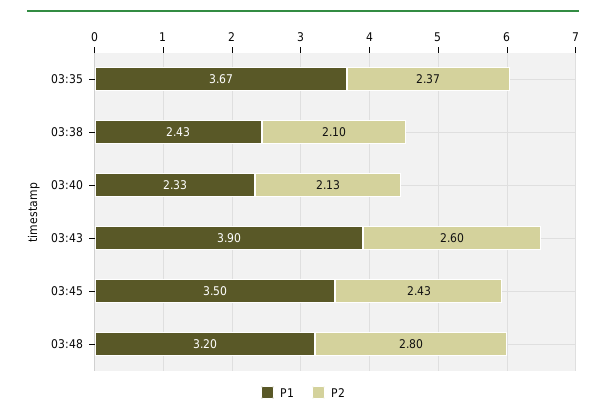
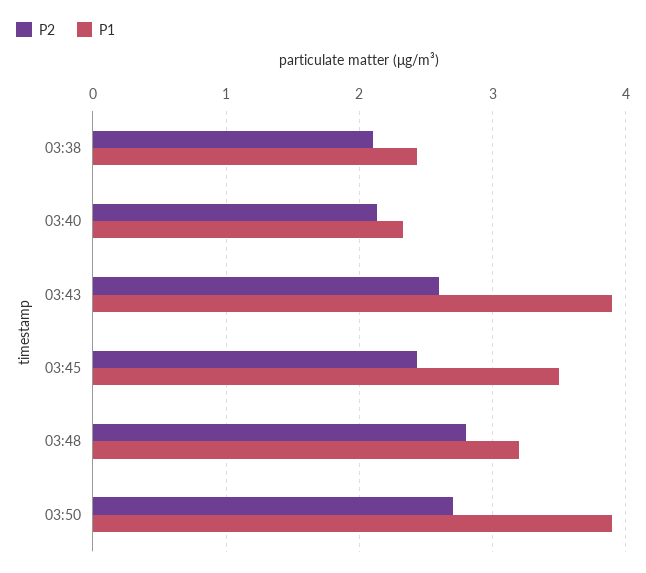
P1, 03:35: 3.67 -> none
P2, 03:35: 2.37 -> none
P2, 03:50: none -> 2.7
P1, 03:50: none -> 3.9

